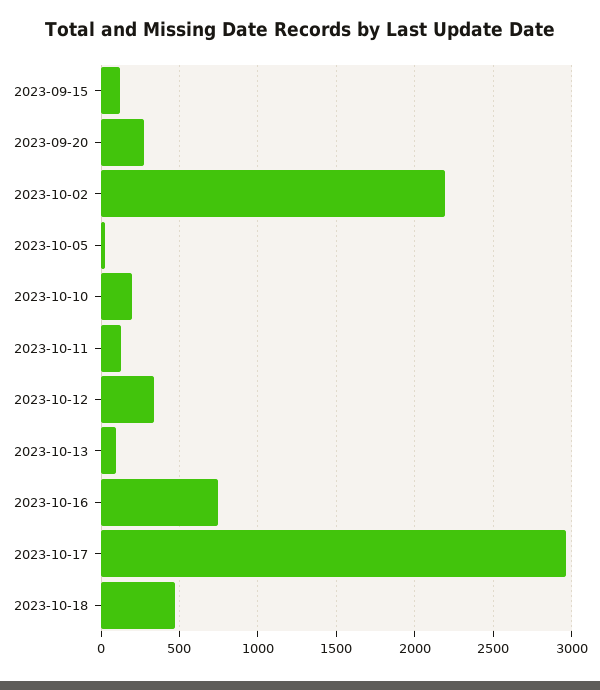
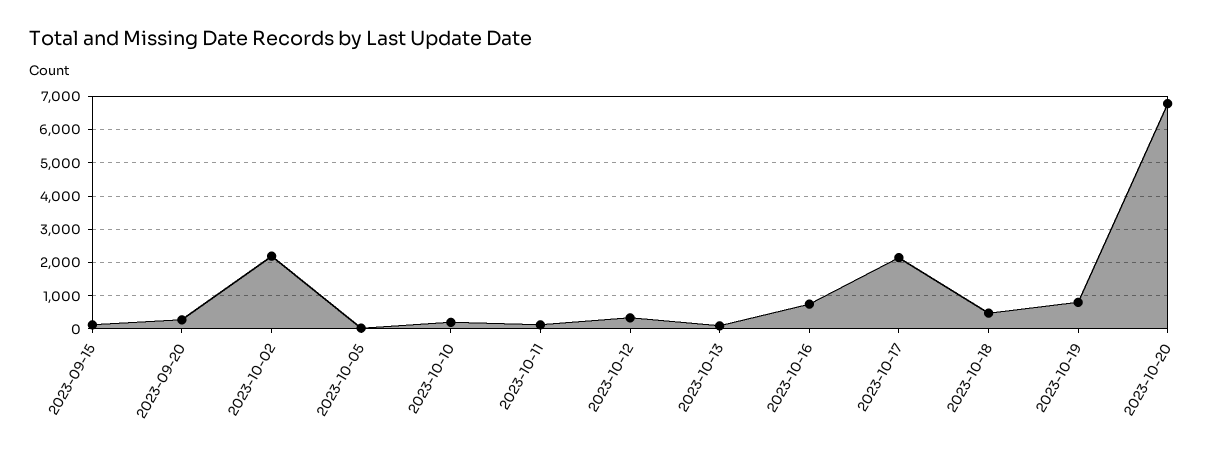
2023-10-17: 2950 -> 2200
2023-10-19: none -> 800
2023-10-20: none -> 6800

